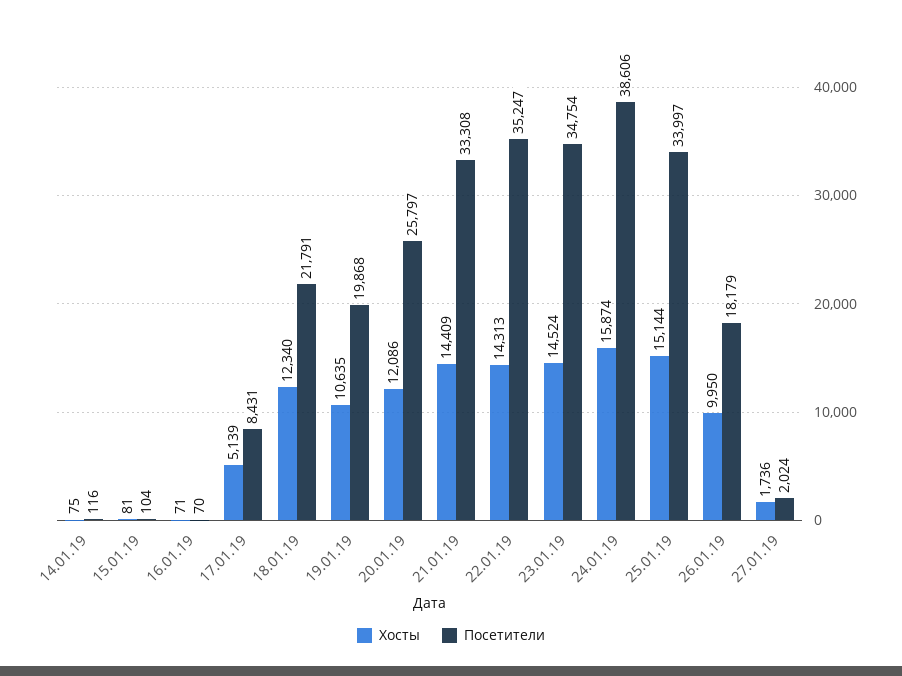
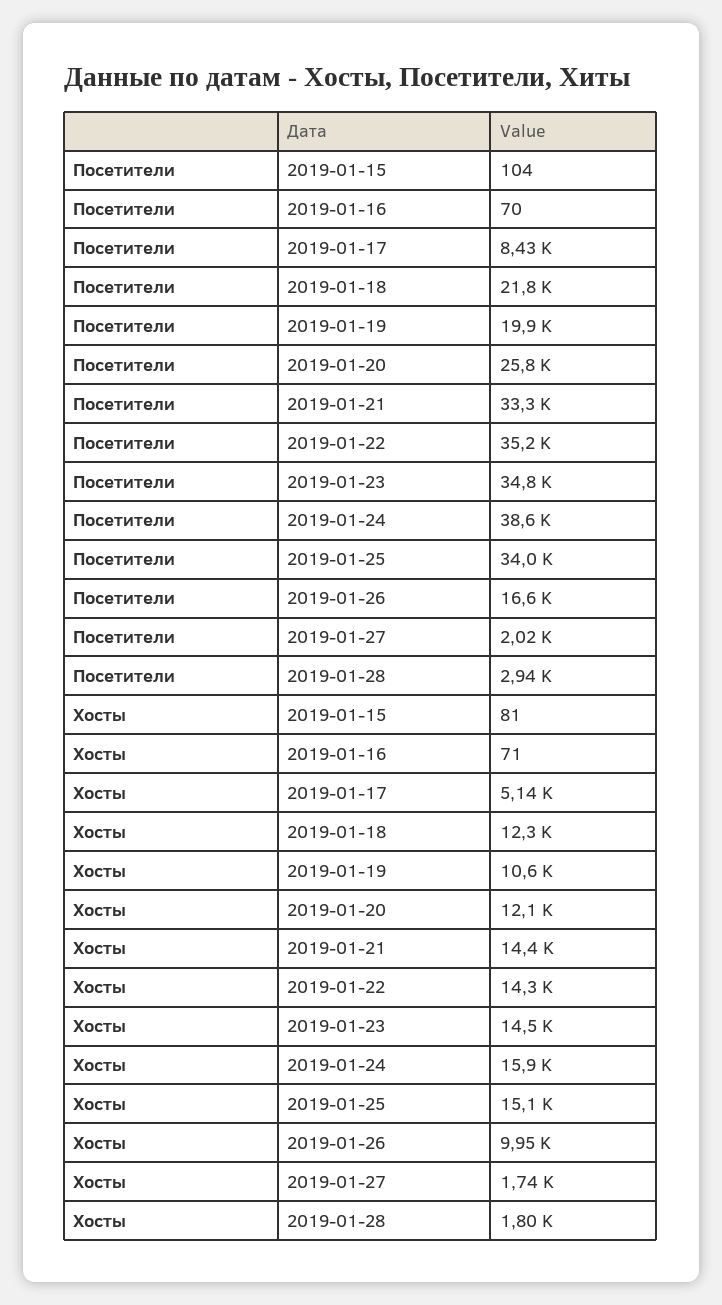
Хосты, 14.01.19: 75 -> none
Посетители, 14.01.19: 116 -> none
Посетители, 26.01.19: 18179 -> 16600
Посетители, 2019-01-28: none -> 2940
Хосты, 2019-01-28: none -> 1800

